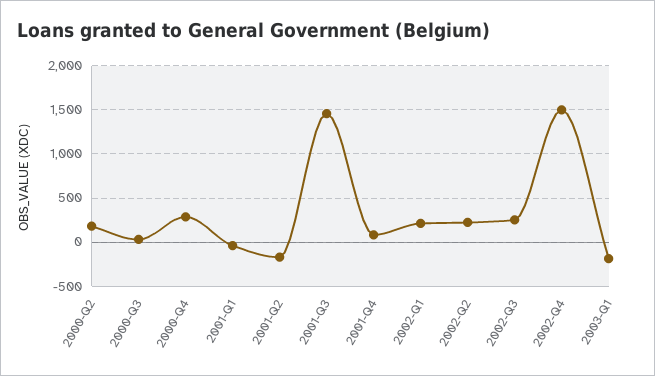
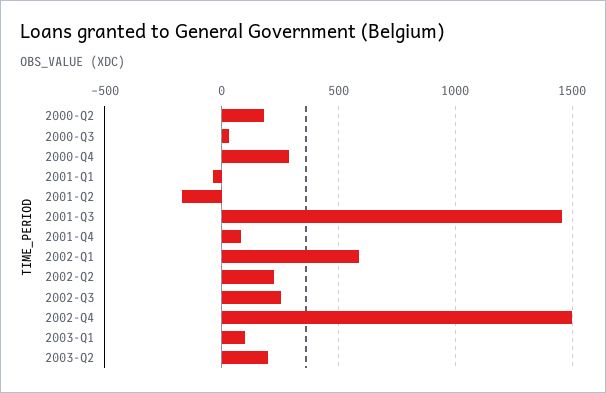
2002-Q1: 200 -> 600
2003-Q1: -200 -> 100
2003-Q2: none -> 200

